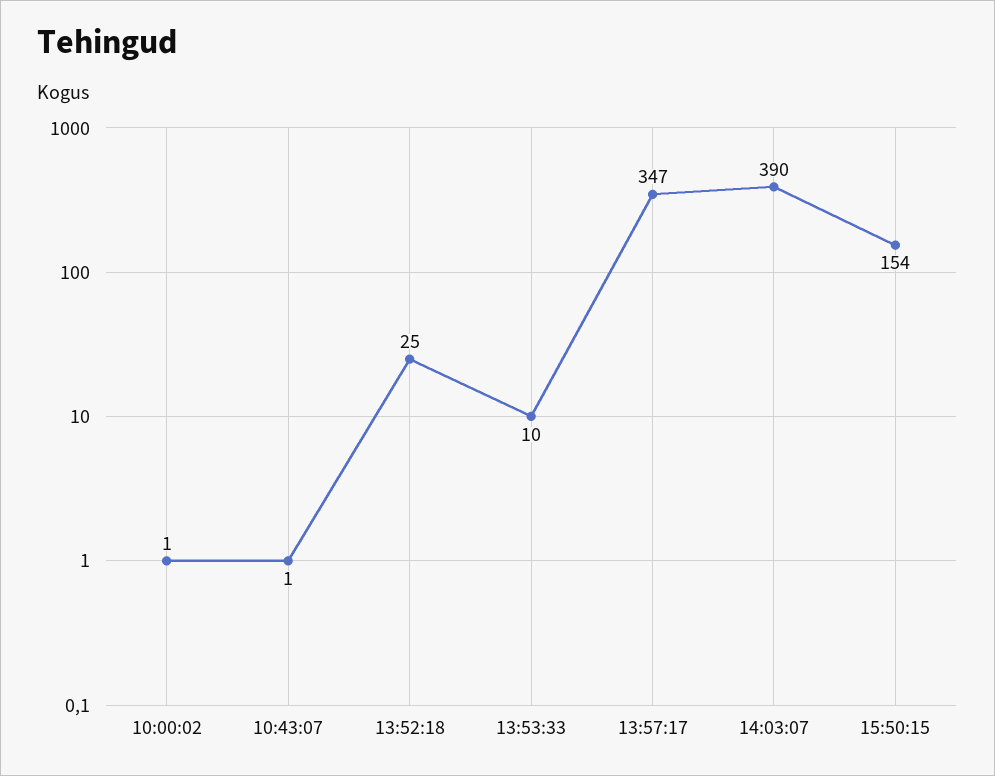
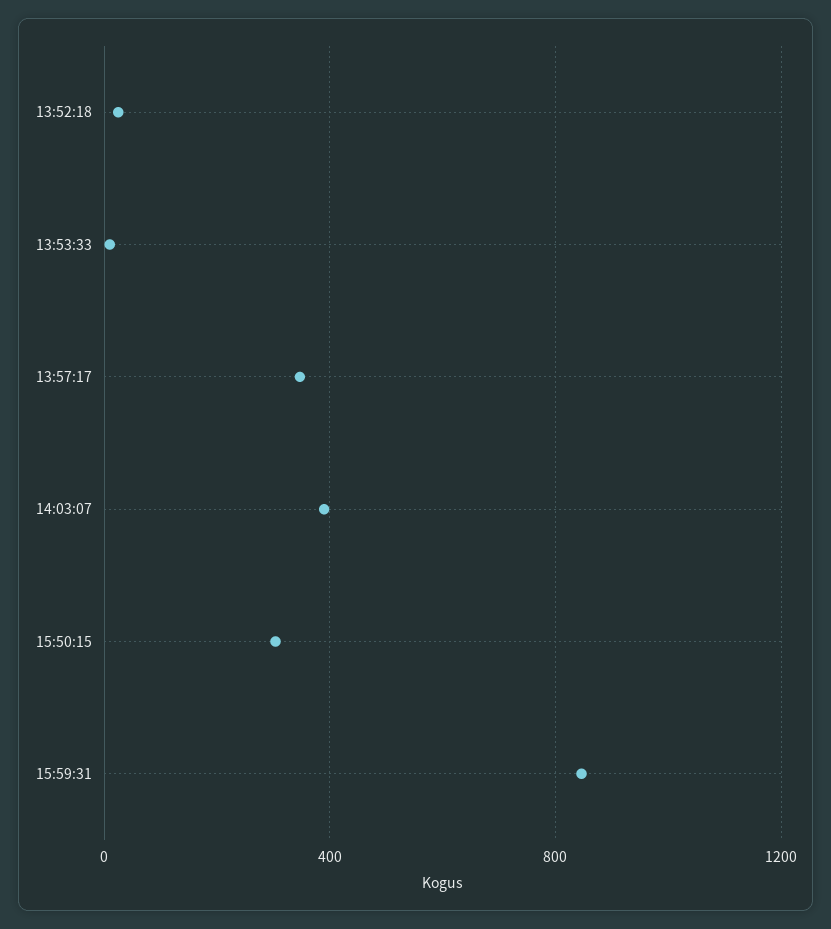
10:00:02: 1 -> none
10:43:07: 1 -> none
15:50:15: 154 -> 300
15:59:31: none -> 850

